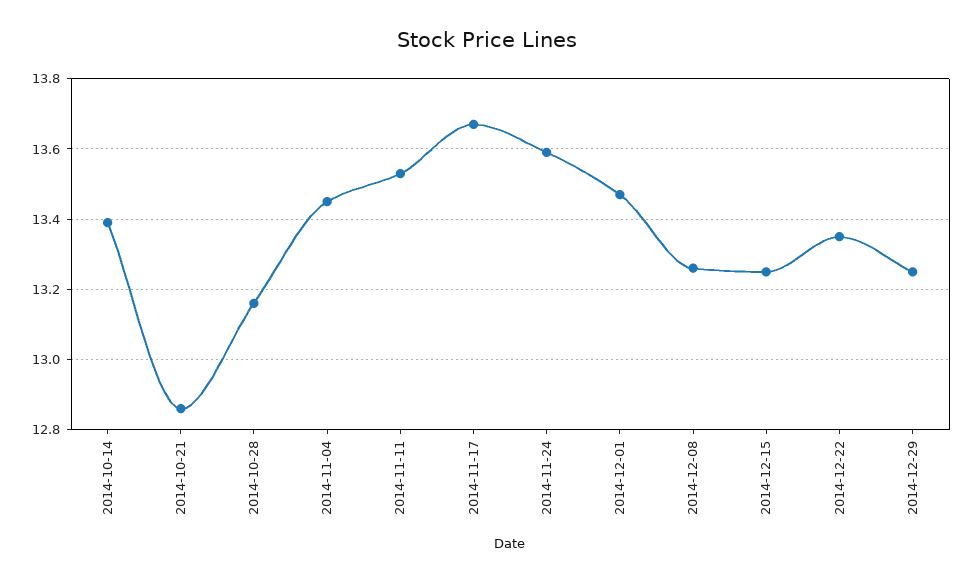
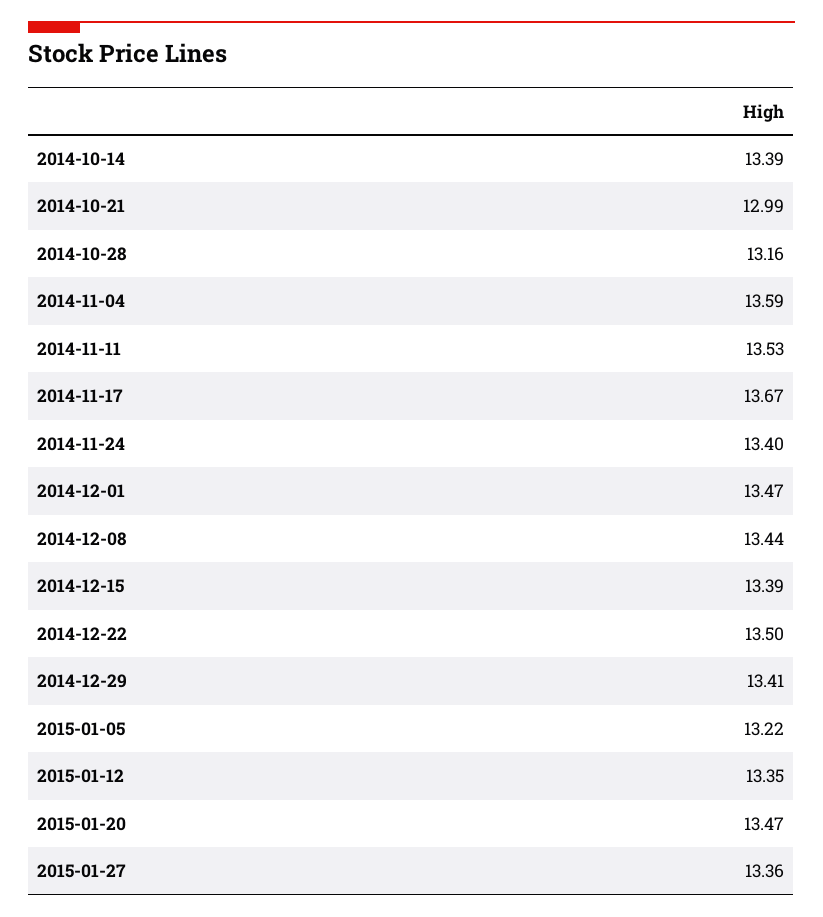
2014-10-21: 12.85 -> 12.99
2014-11-04: 13.45 -> 13.59
2014-11-24: 13.6 -> 13.4
2014-12-08: 13.25 -> 13.44
2014-12-15: 13.25 -> 13.39
2014-12-22: 13.35 -> 13.5
2014-12-29: 13.25 -> 13.41
2015-01-05: none -> 13.22
2015-01-12: none -> 13.35
2015-01-20: none -> 13.47
2015-01-27: none -> 13.36

